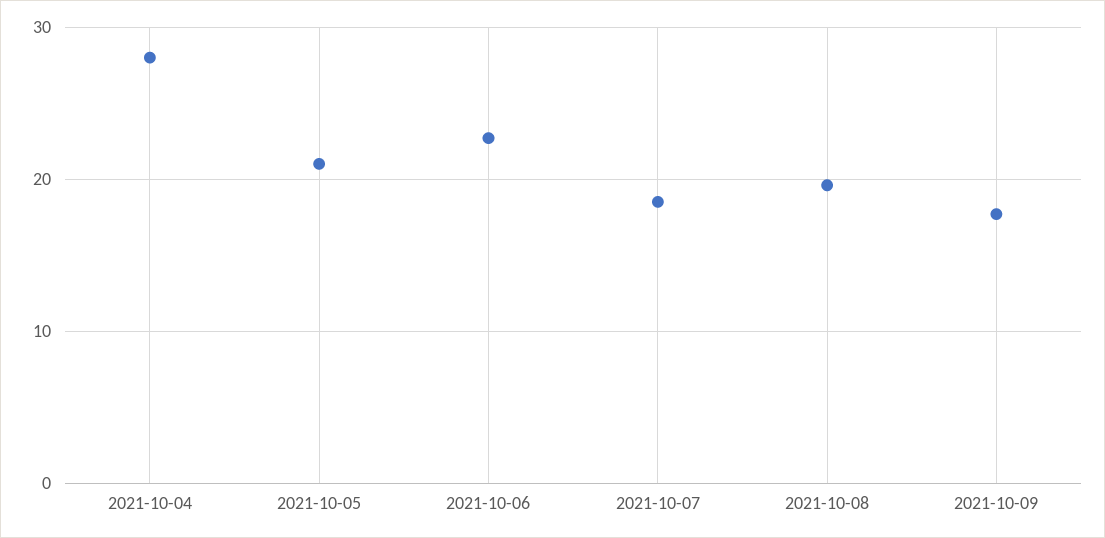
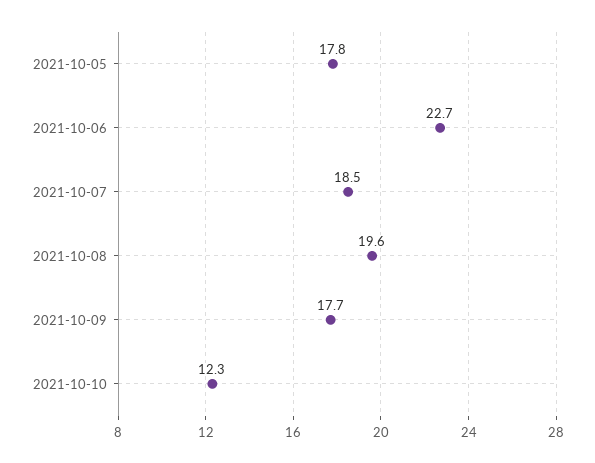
2021-10-04: 28 -> none
2021-10-05: 21 -> 17.8
2021-10-10: none -> 12.3

